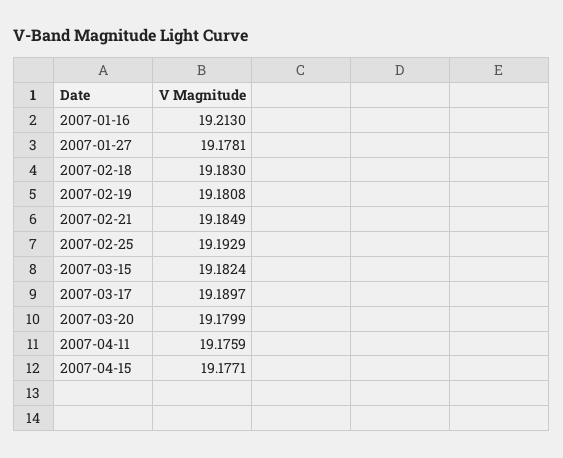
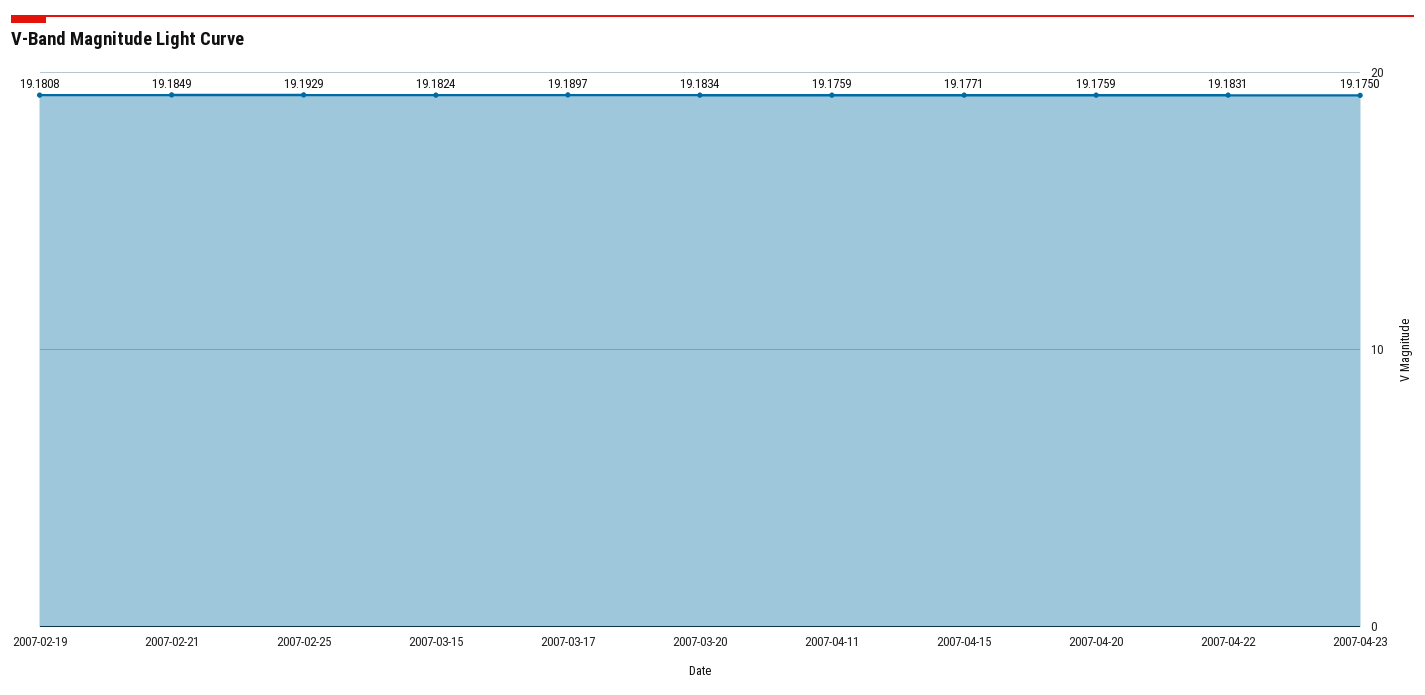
2007-01-16: 19.213 -> none
2007-01-27: 19.1781 -> none
2007-02-18: 19.183 -> none
2007-03-20: 19.1799 -> 19.1834
2007-04-20: none -> 19.1759
2007-04-22: none -> 19.1831
2007-04-23: none -> 19.175

